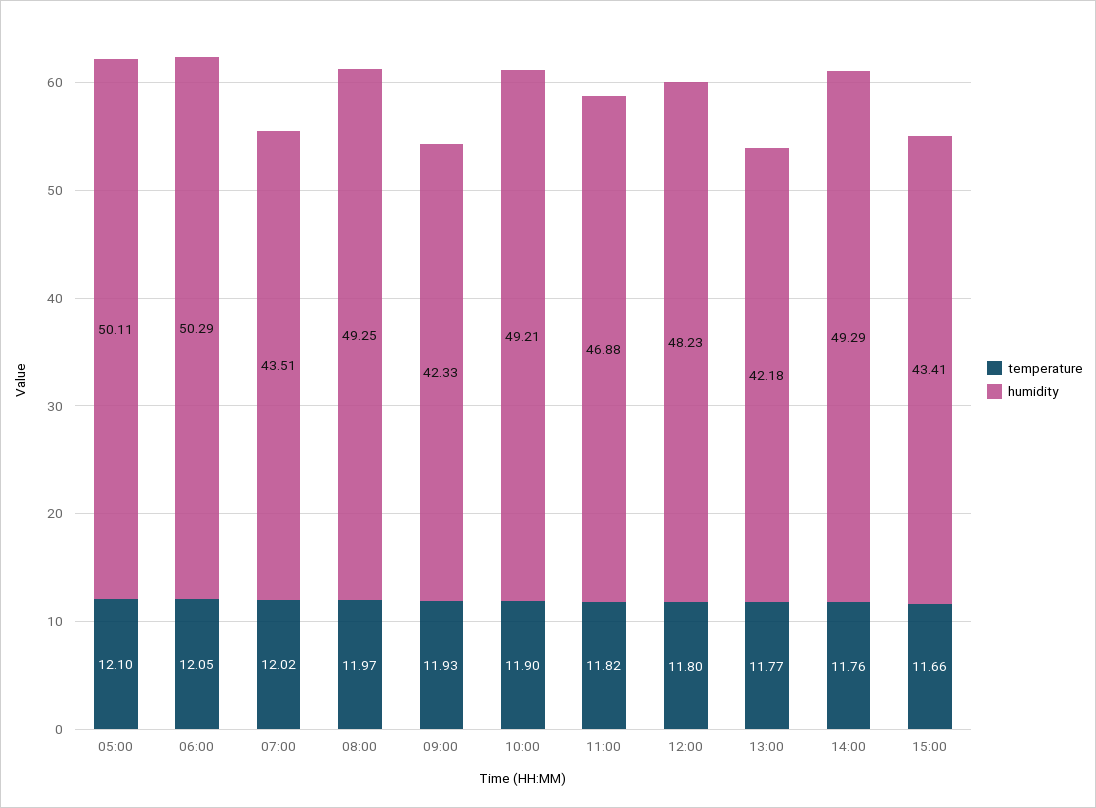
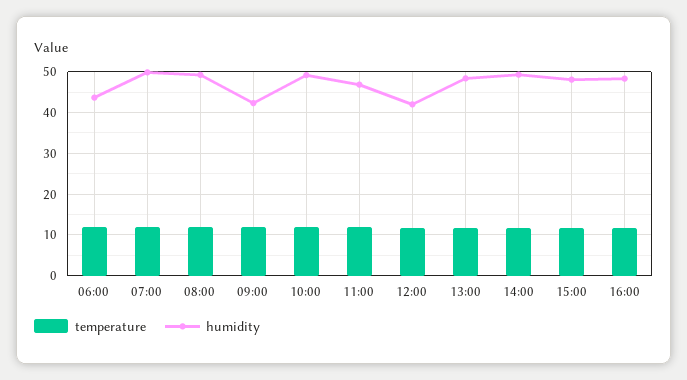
temperature, 05:00: 12.1 -> none
humidity, 05:00: 50.11 -> none
humidity, 06:00: 50.29 -> 44
humidity, 07:00: 43.51 -> 50
humidity, 12:00: 48.23 -> 42
humidity, 13:00: 42.18 -> 48
humidity, 15:00: 43.41 -> 48
temperature, 16:00: none -> 12
humidity, 16:00: none -> 48

